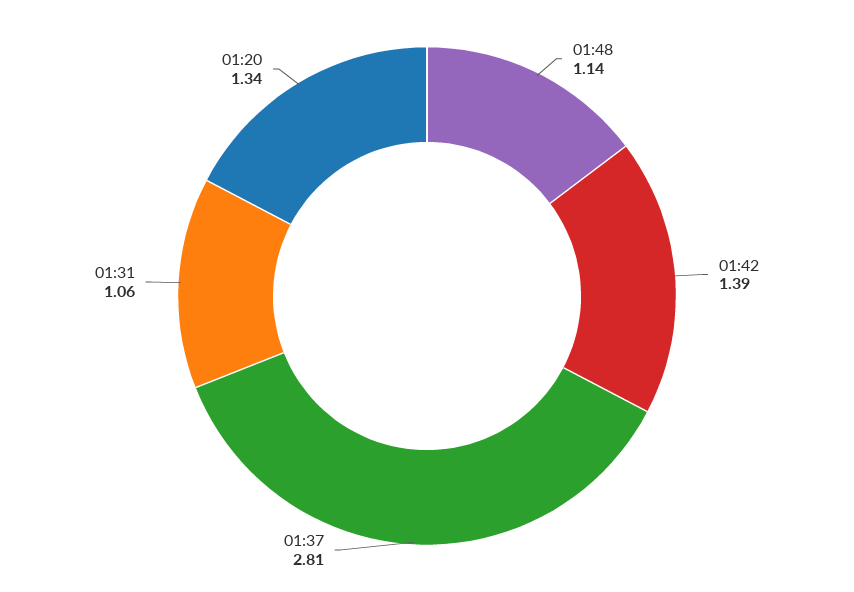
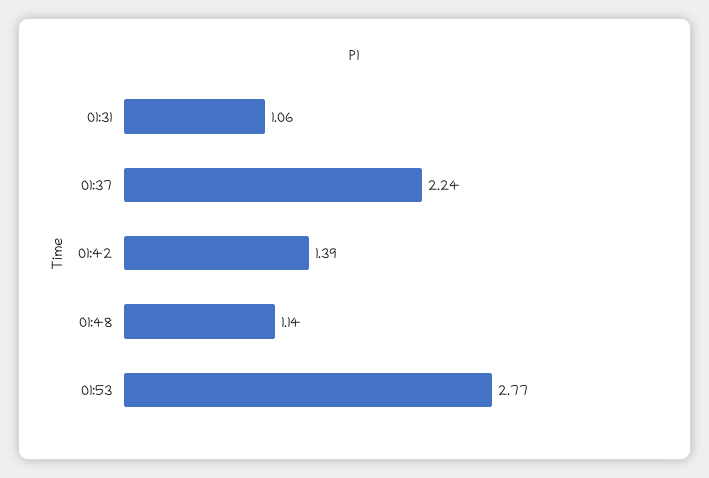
01:37: 2.81 -> 2.24
01:20: 1.34 -> none
01:53: none -> 2.77

